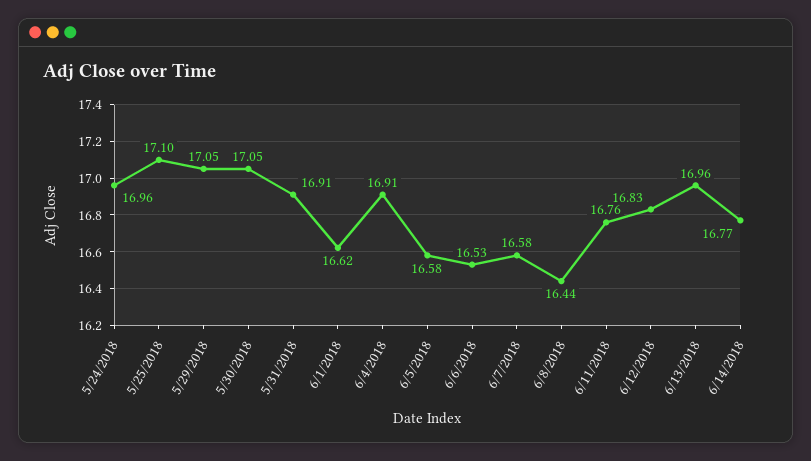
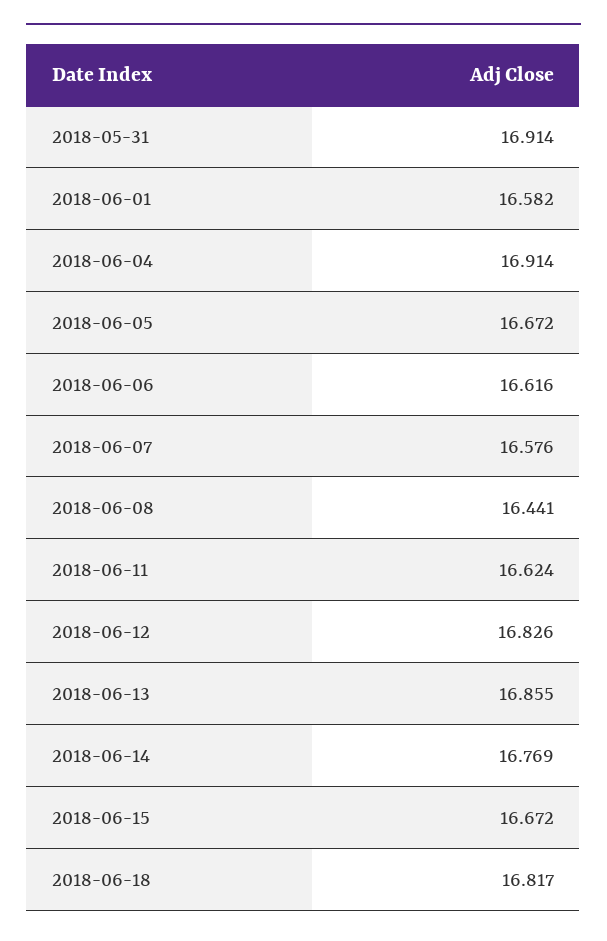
5/24/2018: 16.96 -> none
5/25/2018: 17.1 -> none
5/29/2018: 17.05 -> none
5/30/2018: 17.05 -> none
6/1/2018: 16.62 -> 16.582
6/5/2018: 16.58 -> 16.672
6/6/2018: 16.53 -> 16.616
6/11/2018: 16.76 -> 16.624
6/13/2018: 16.96 -> 16.855
2018-06-15: none -> 16.672
2018-06-18: none -> 16.817

